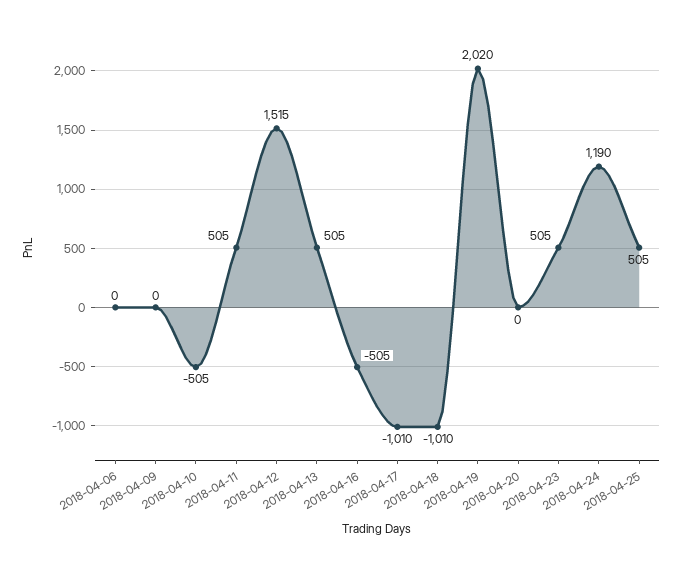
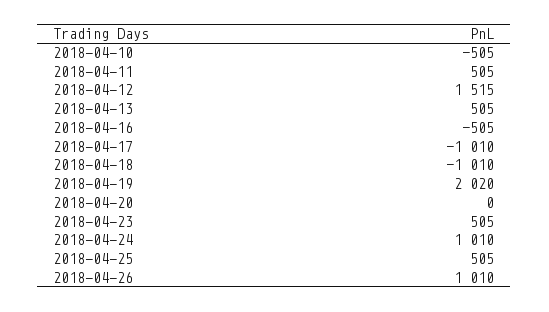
2018-04-06: 0 -> none
2018-04-09: 0 -> none
2018-04-24: 1190 -> 1010
2018-04-26: none -> 1010

